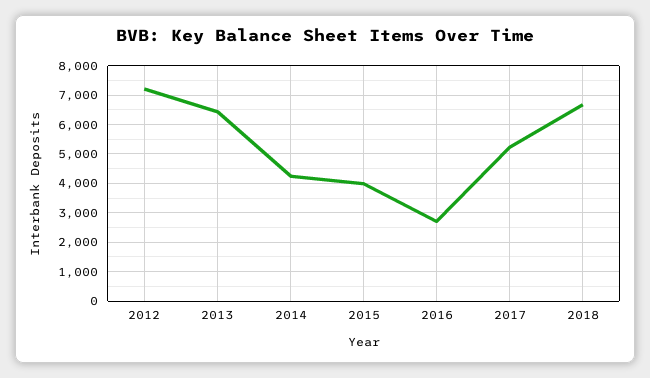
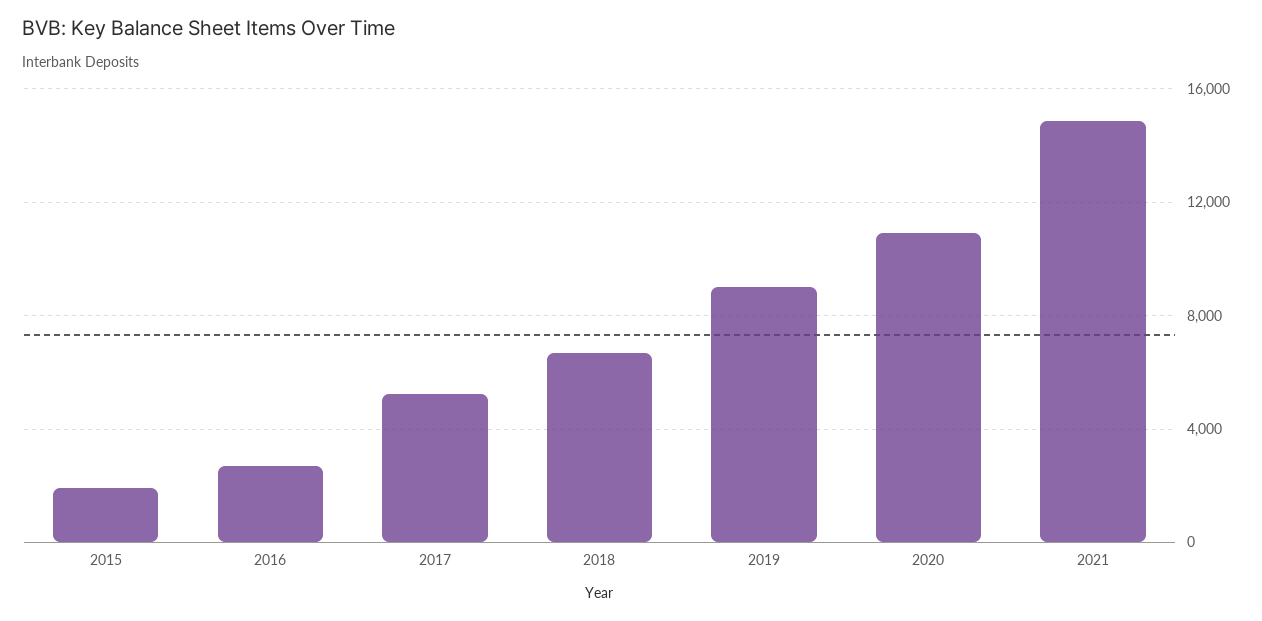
2012: 7250 -> none
2013: 6500 -> none
2014: 4250 -> none
2015: 4000 -> 2000
2019: none -> 9000
2020: none -> 11000
2021: none -> 15000

